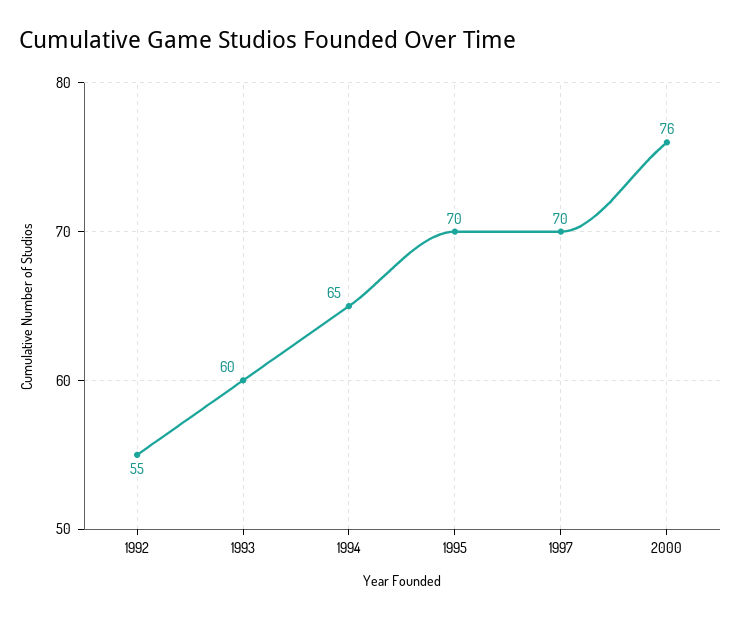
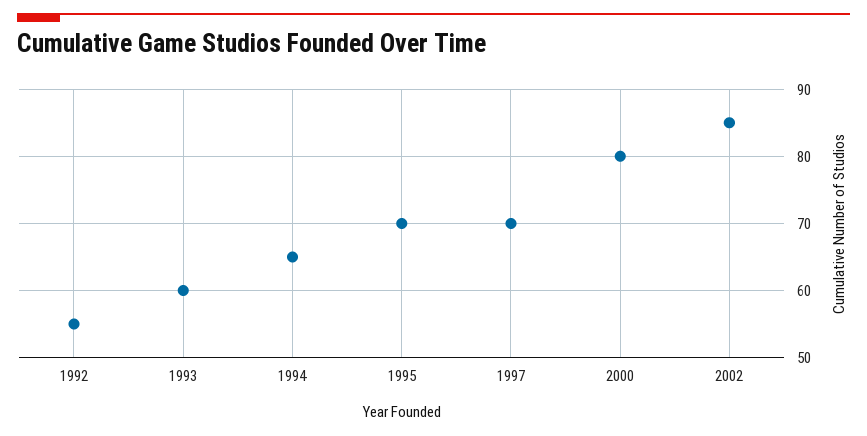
2000: 76 -> 80
2002: none -> 85

